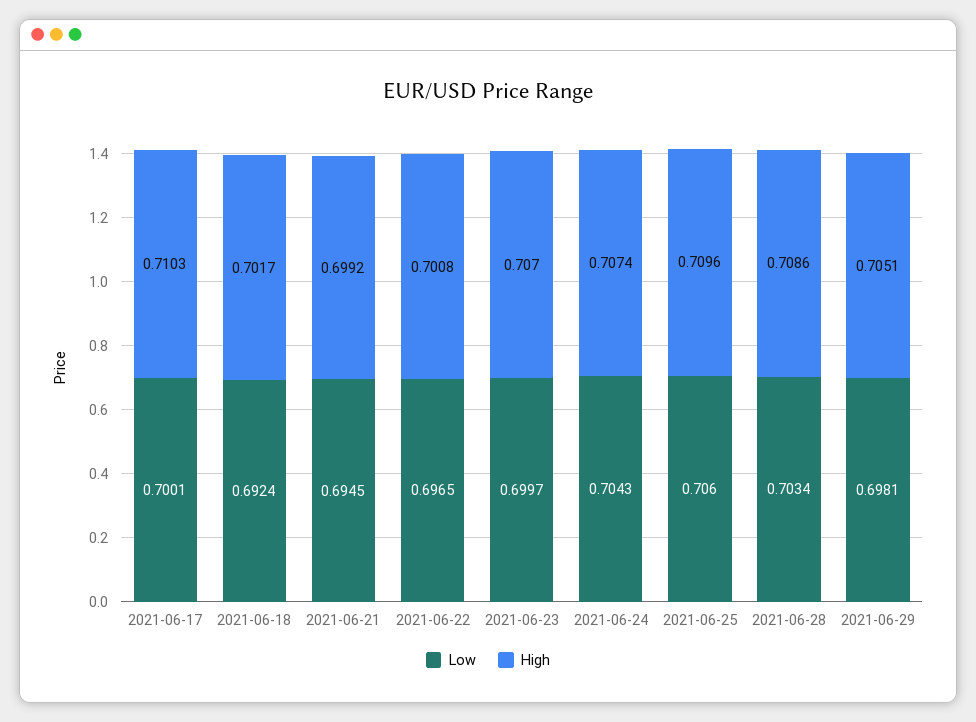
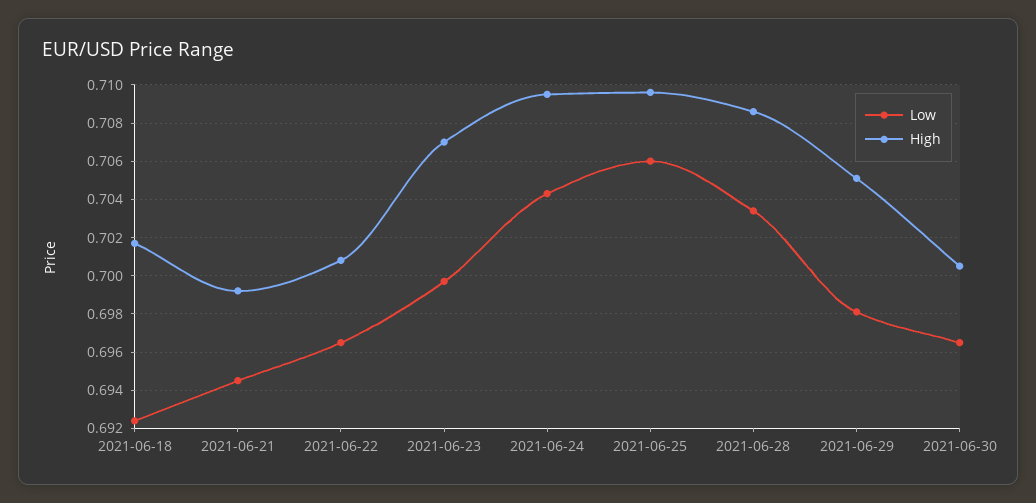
Low, 2021-06-17: 0.7001 -> none
High, 2021-06-17: 0.7103 -> none
High, 2021-06-24: 0.7074 -> 0.7095
Low, 2021-06-30: none -> 0.6965
High, 2021-06-30: none -> 0.7005

